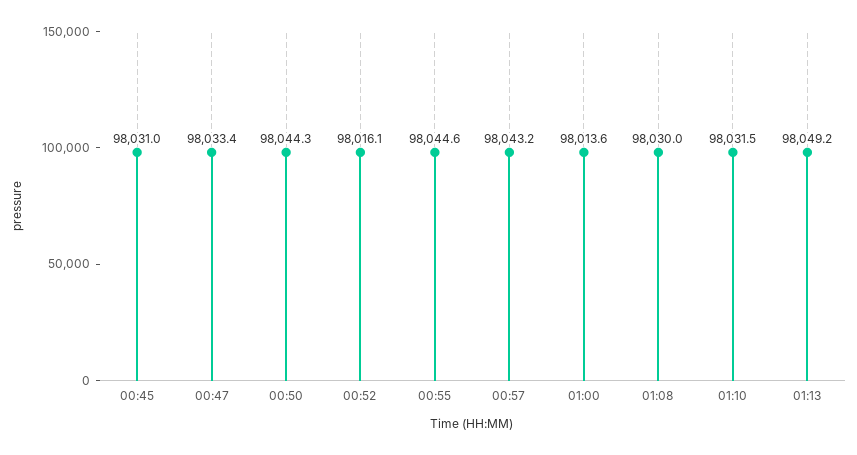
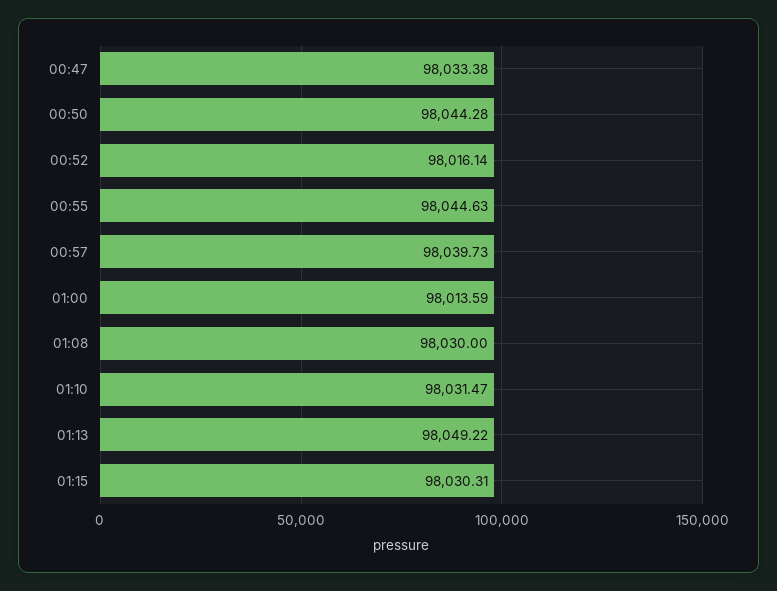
00:45: 98031 -> none
00:57: 98043.2 -> 98039.73
01:15: none -> 98030.31

